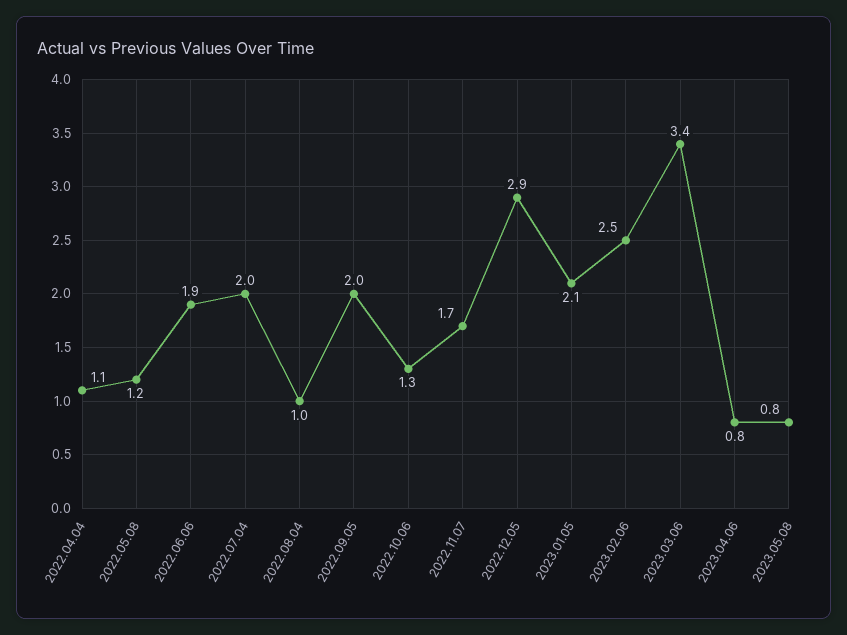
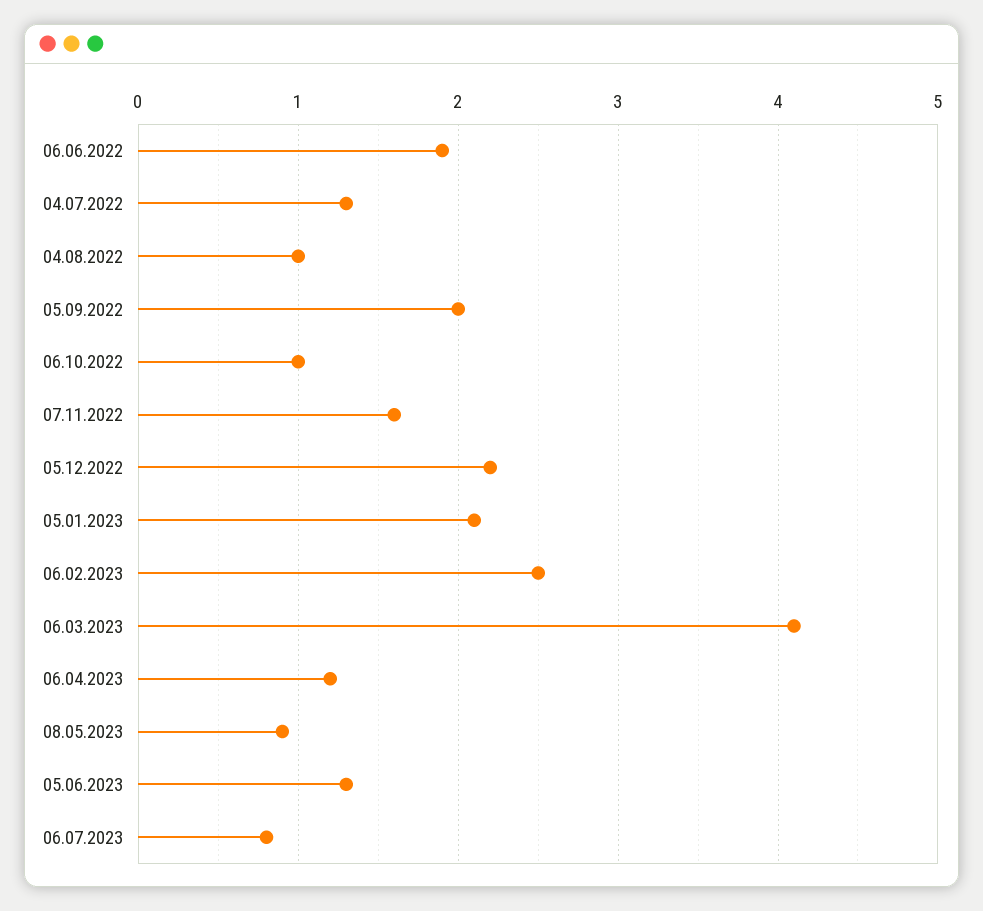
2022.04.04: 1.1 -> none
2022.05.08: 1.2 -> none
2022.07.04: 2 -> 1.3
2022.10.06: 1.3 -> 1
2022.11.07: 1.7 -> 1.6
2022.12.05: 2.9 -> 2.2
2023.03.06: 3.4 -> 4.1
2023.04.06: 0.8 -> 1.2
2023.05.08: 0.8 -> 0.9
05.06.2023: none -> 1.3
06.07.2023: none -> 0.8

